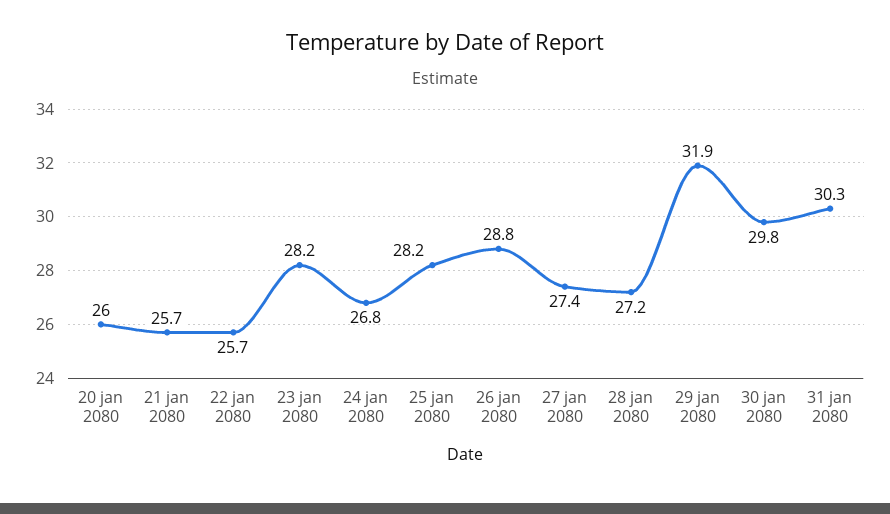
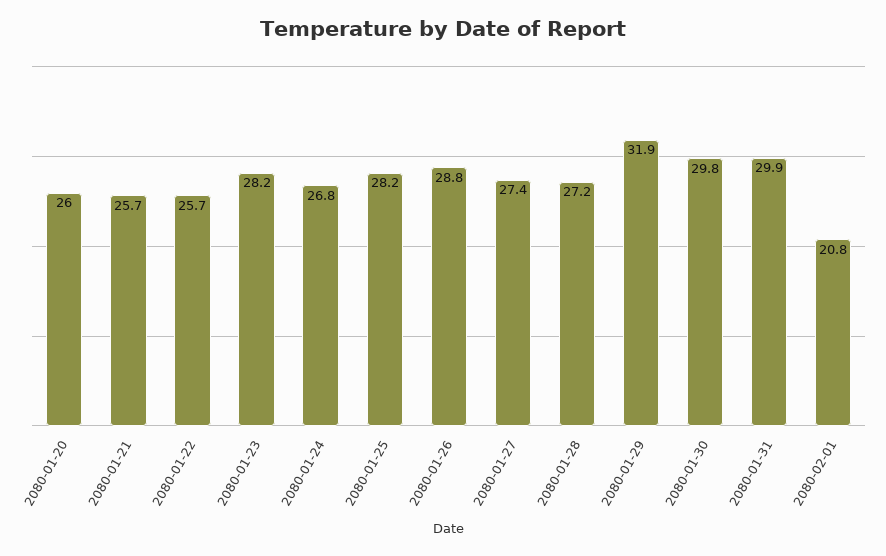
31 jan 2080: 30.3 -> 29.9
2080-02-01: none -> 20.8

